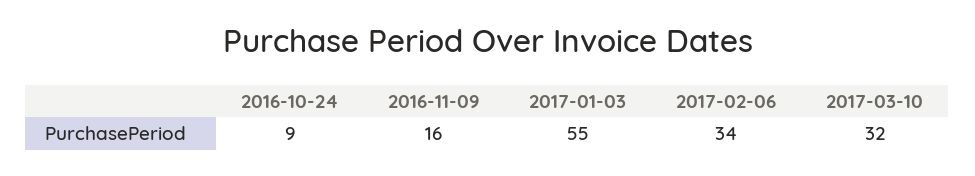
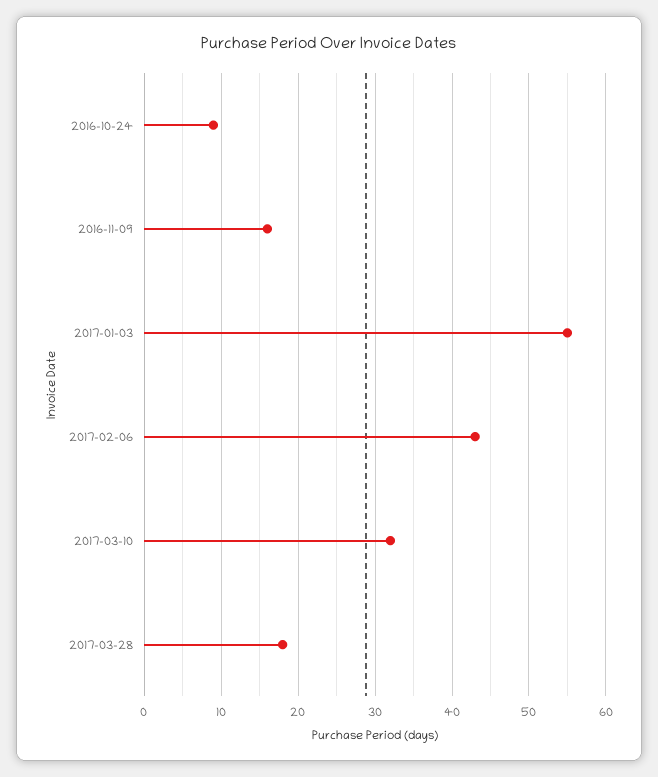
2017-02-06: 34 -> 43
2017-03-28: none -> 18

